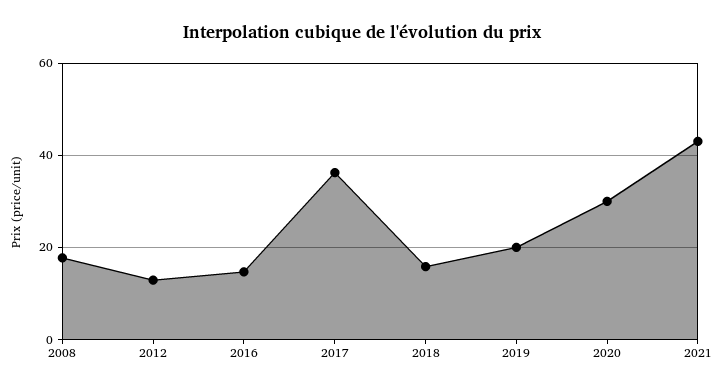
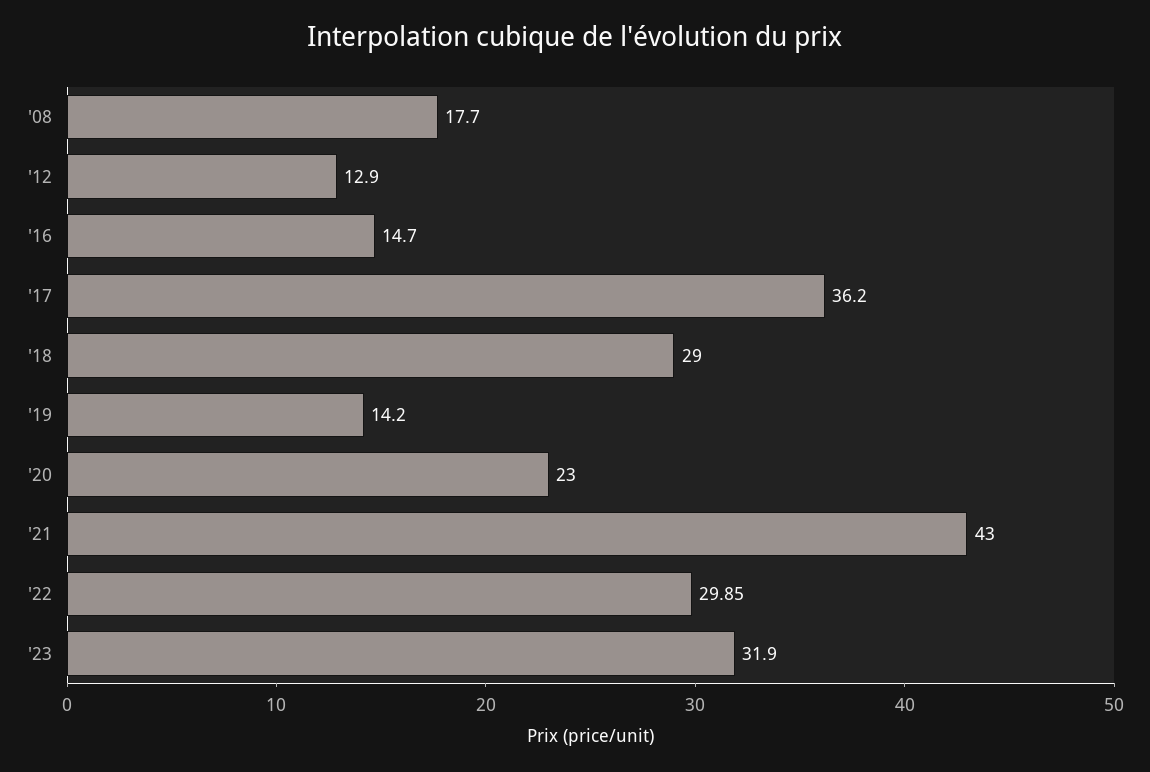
2018: 16 -> 29
2019: 20 -> 14.2
2020: 30 -> 23
'22: none -> 29.85
'23: none -> 31.9

